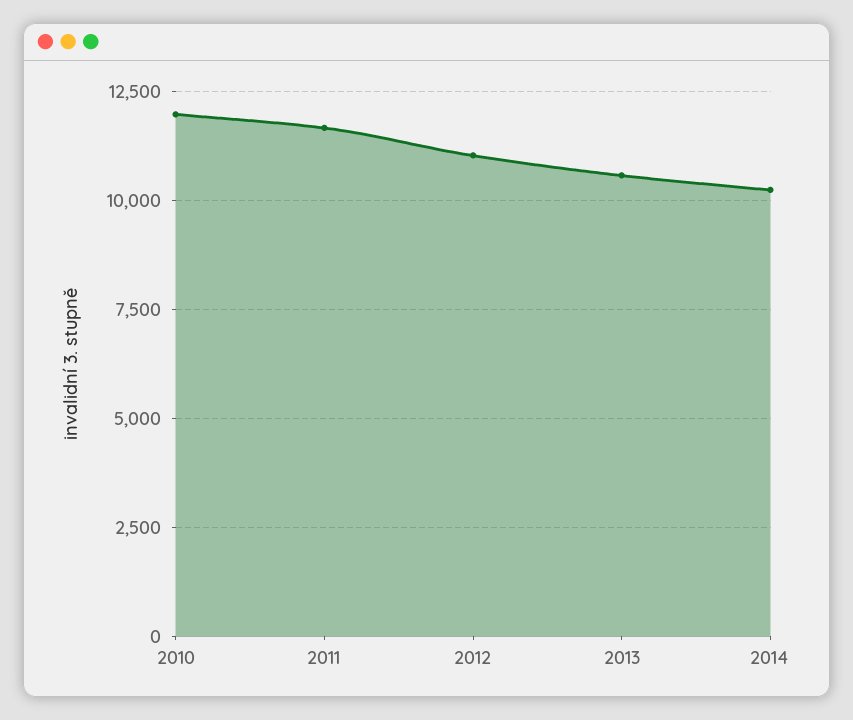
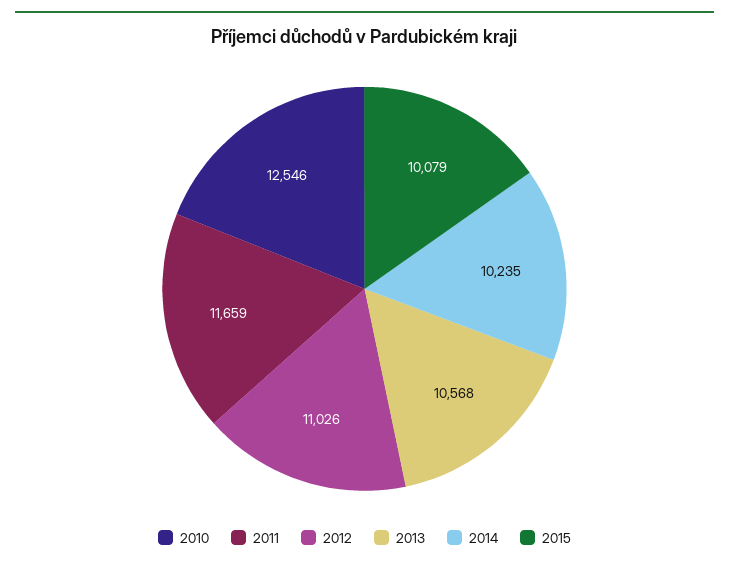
2010: 12000 -> 12546
2015: none -> 10079

